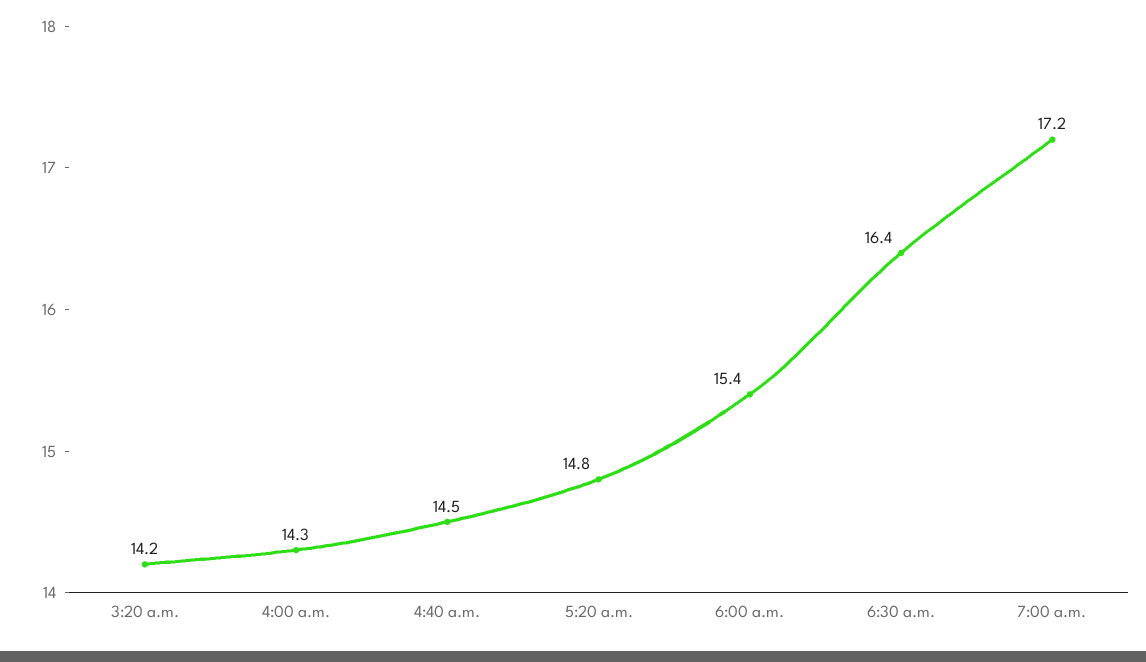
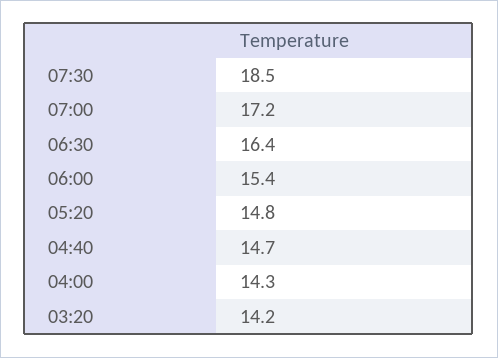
4:40 a.m.: 14.5 -> 14.7
07:30: none -> 18.5

